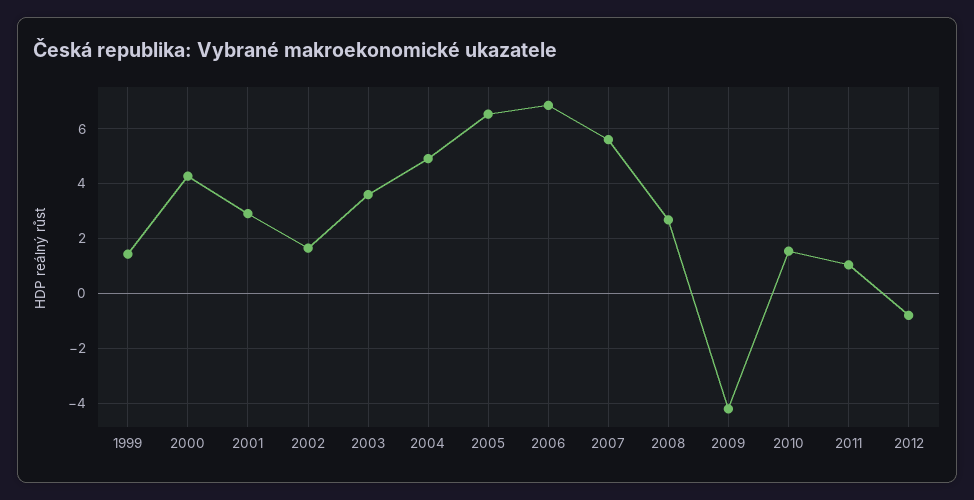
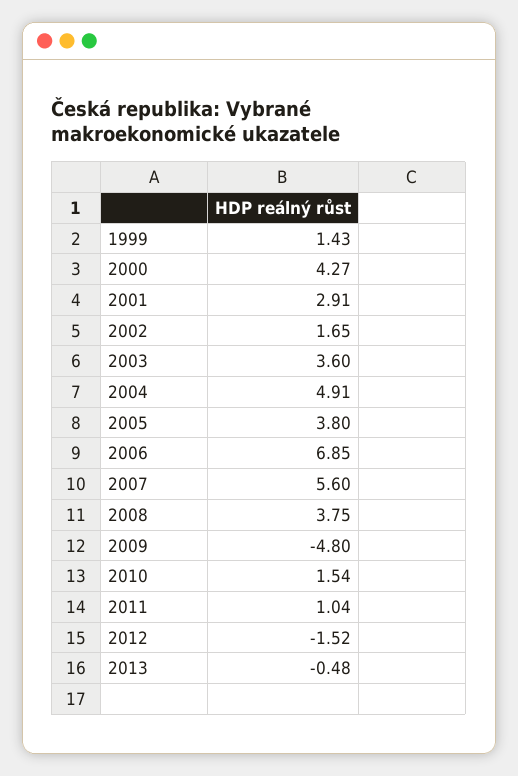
2005: 6.5 -> 3.8
2008: 2.75 -> 3.75
2009: -4.25 -> -4.8
2012: -0.75 -> -1.52
2013: none -> -0.48

